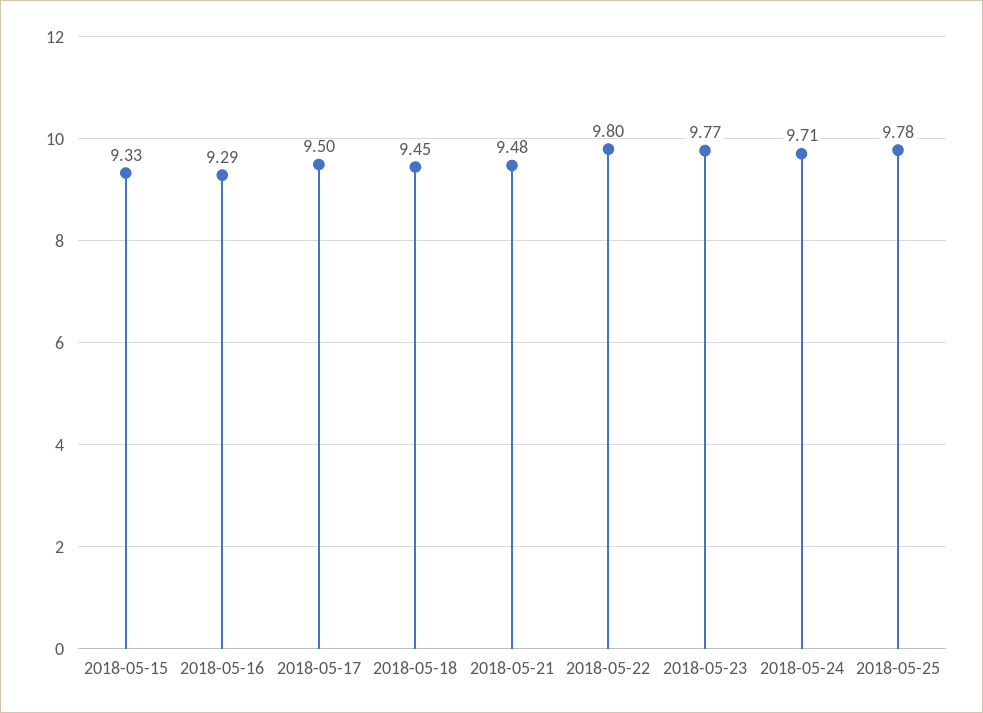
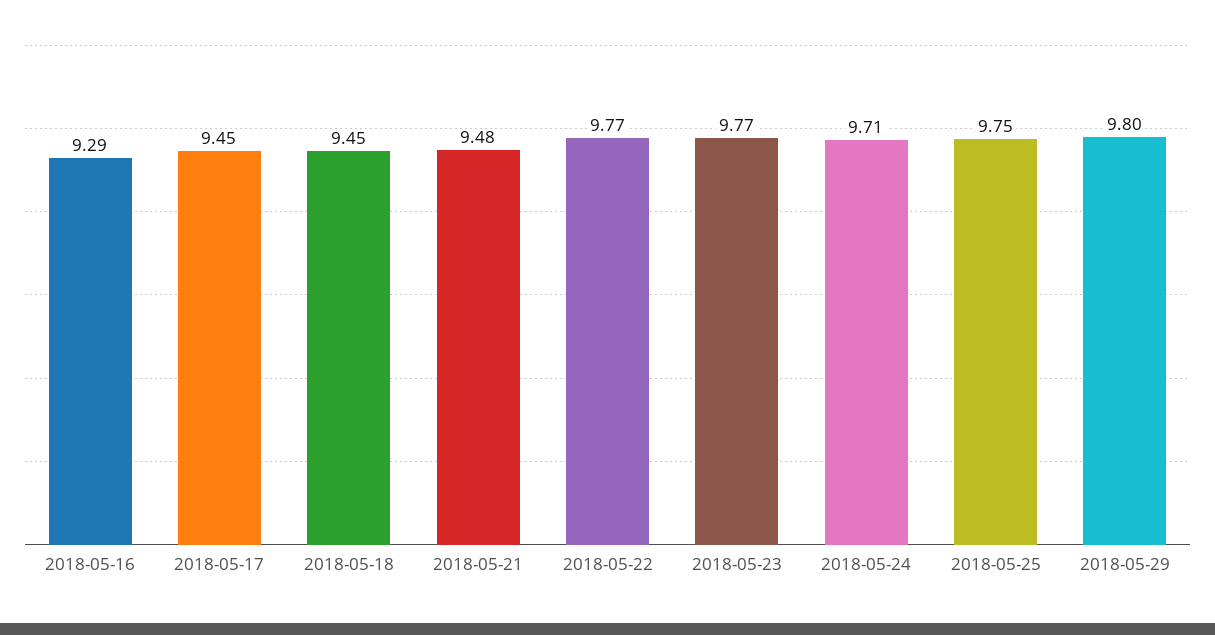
2018-05-15: 9.33 -> none
2018-05-17: 9.5 -> 9.45
2018-05-22: 9.8 -> 9.77
2018-05-25: 9.78 -> 9.75
2018-05-29: none -> 9.8

